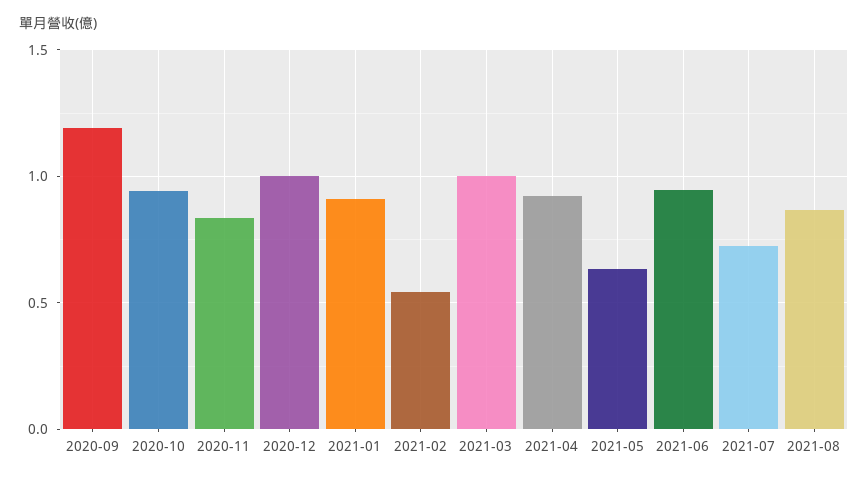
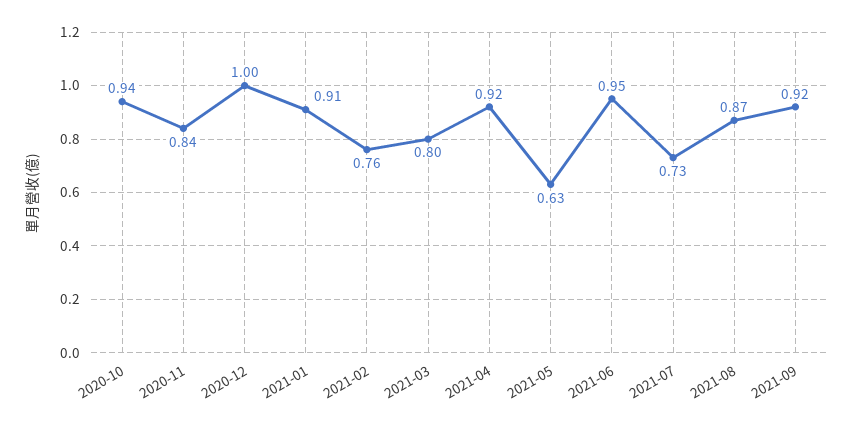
2020-09: 1.2 -> none
2021-02: 0.55 -> 0.76
2021-03: 1 -> 0.8
2021-09: none -> 0.92

